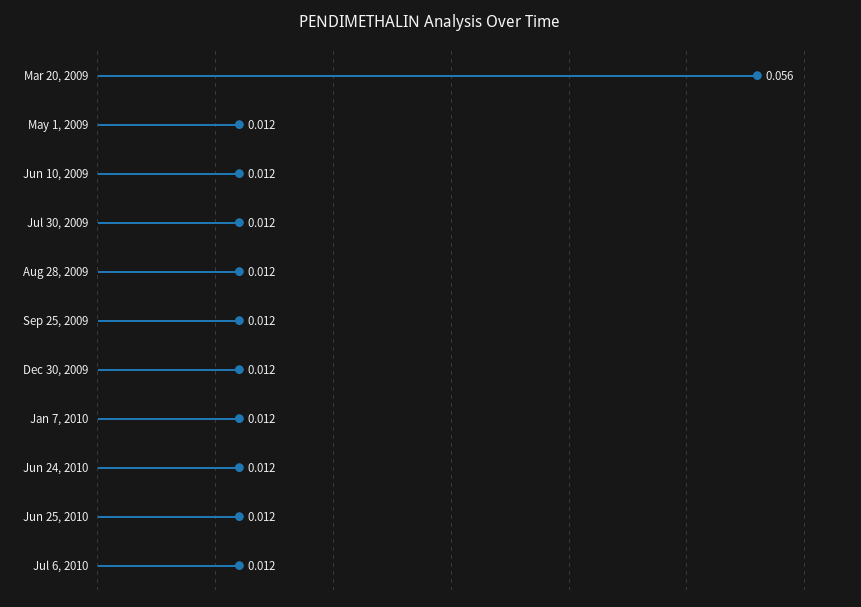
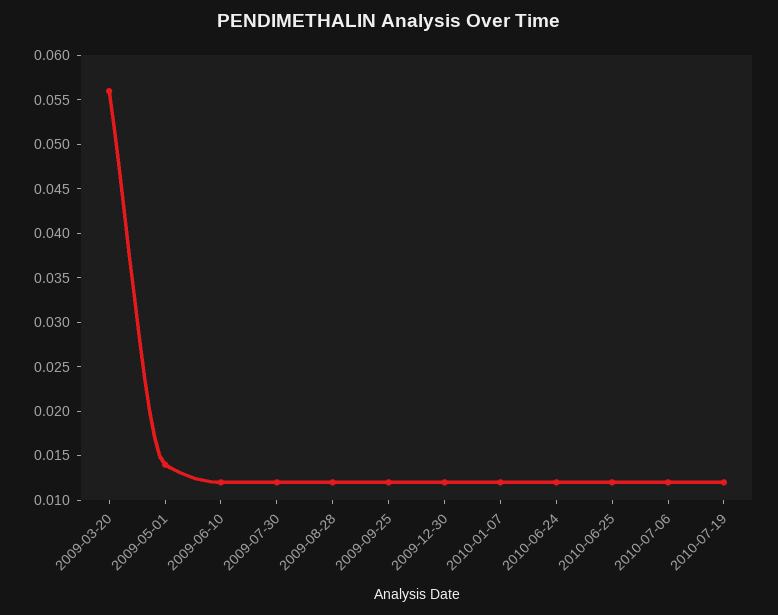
May 1, 2009: 0.012 -> 0.014
2010-07-19: none -> 0.012

